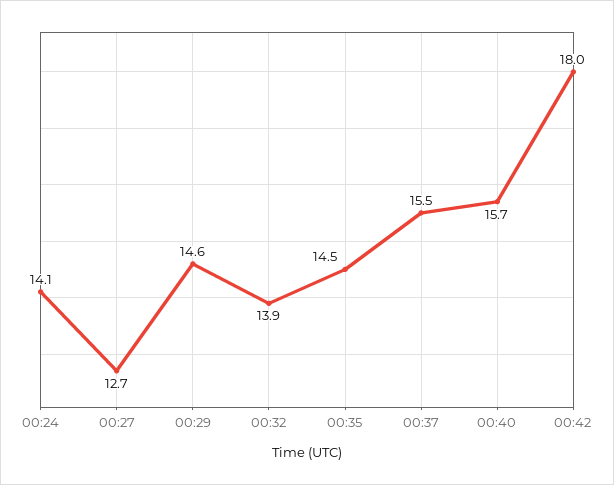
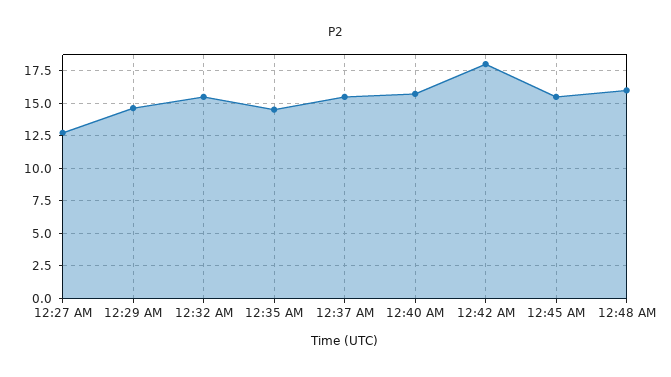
00:24: 14.1 -> none
00:32: 13.9 -> 15.5
12:45 AM: none -> 15.5
12:48 AM: none -> 16

